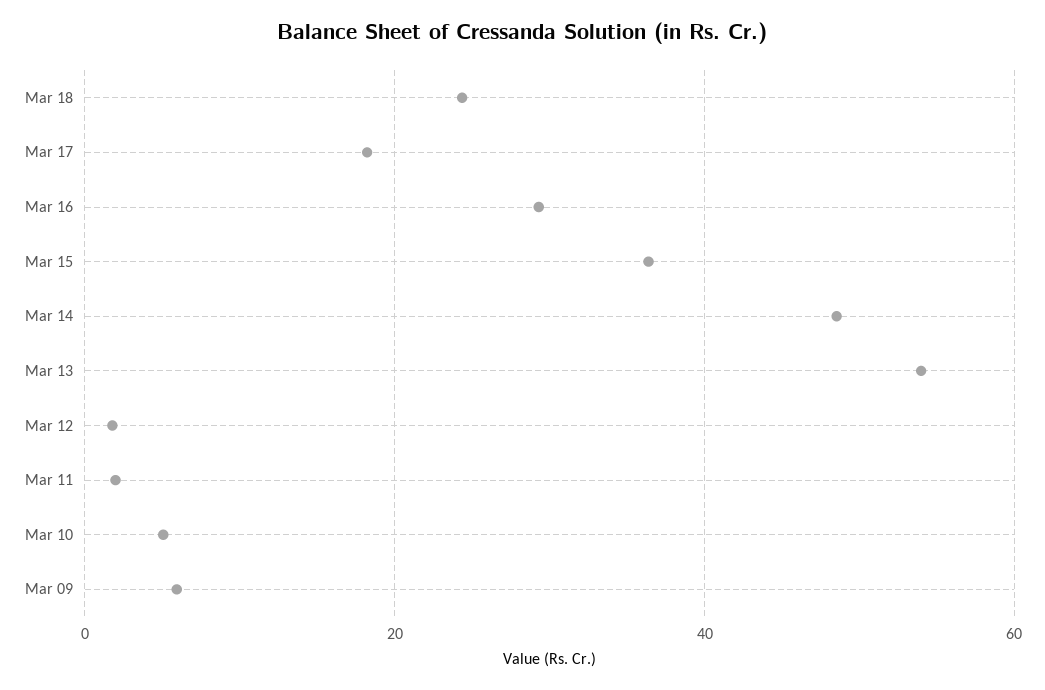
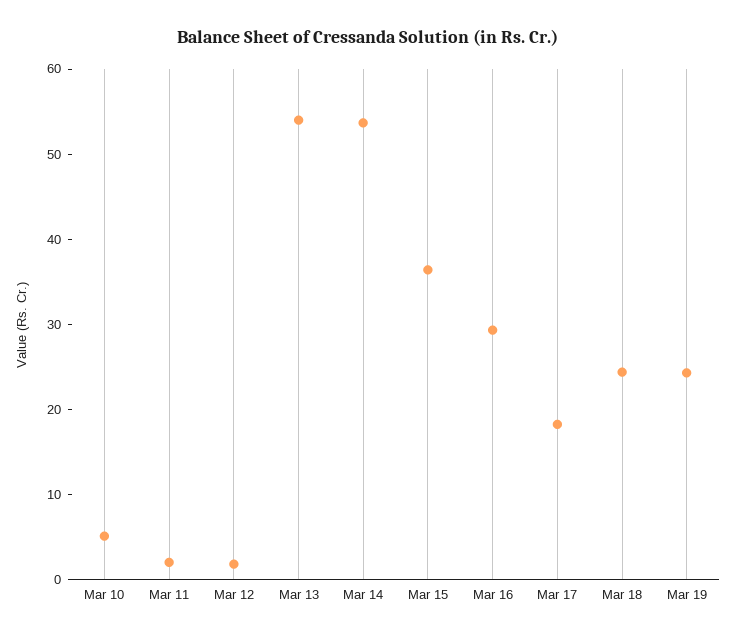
Mar 14: 48 -> 54
Mar 09: 6 -> none
Mar 19: none -> 24

